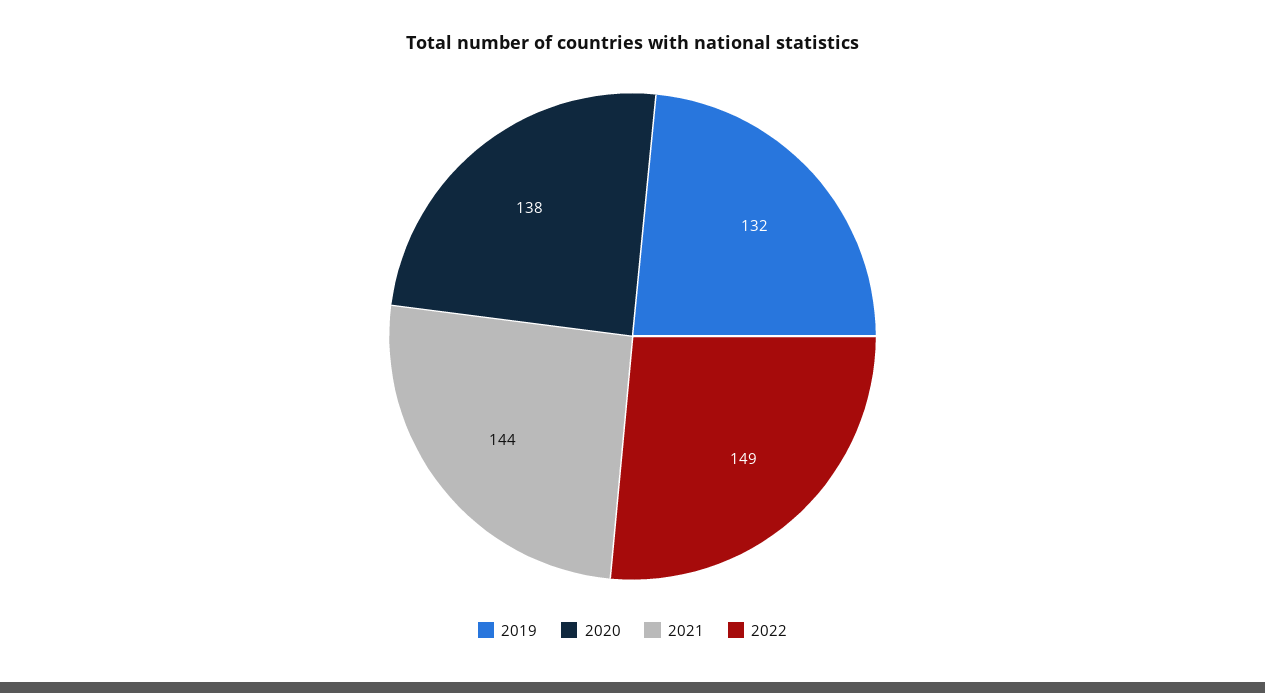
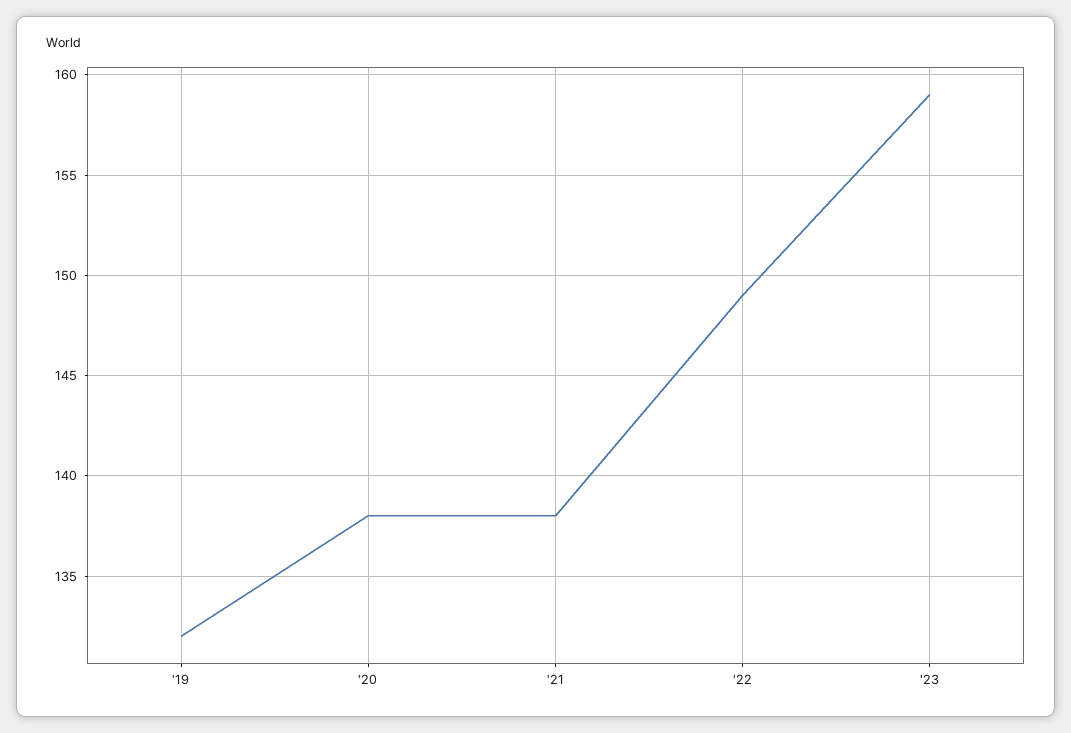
2021: 144 -> 138
'23: none -> 159

